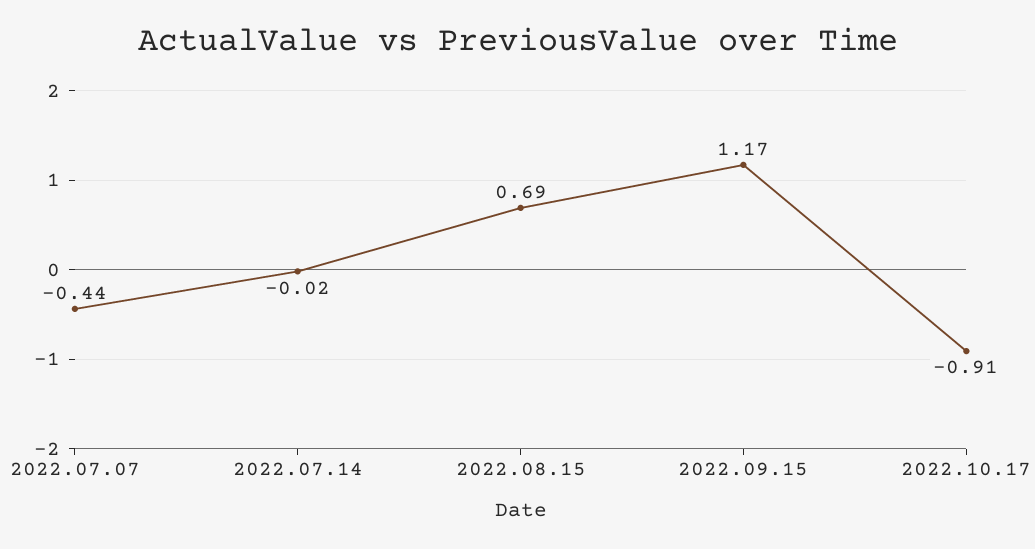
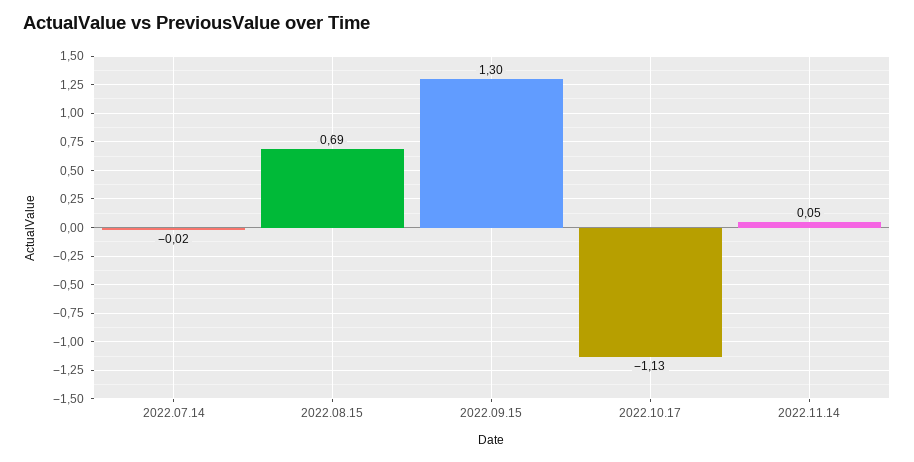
2022.07.07: -0.44 -> none
2022.09.15: 1.17 -> 1.3
2022.10.17: -0.91 -> -1.13
2022.11.14: none -> 0.05

